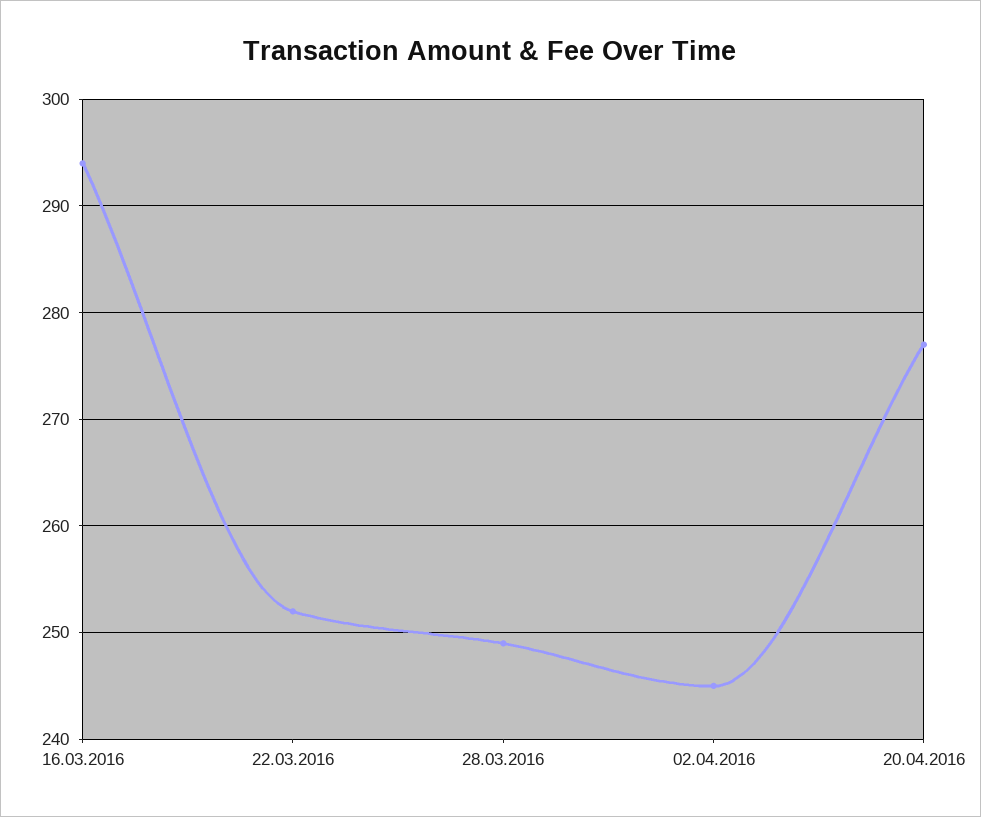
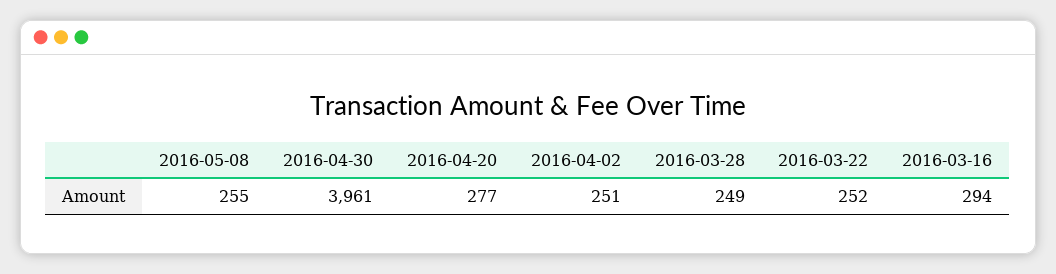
02.04.2016: 245 -> 251
2016-05-08: none -> 255
2016-04-30: none -> 3961

